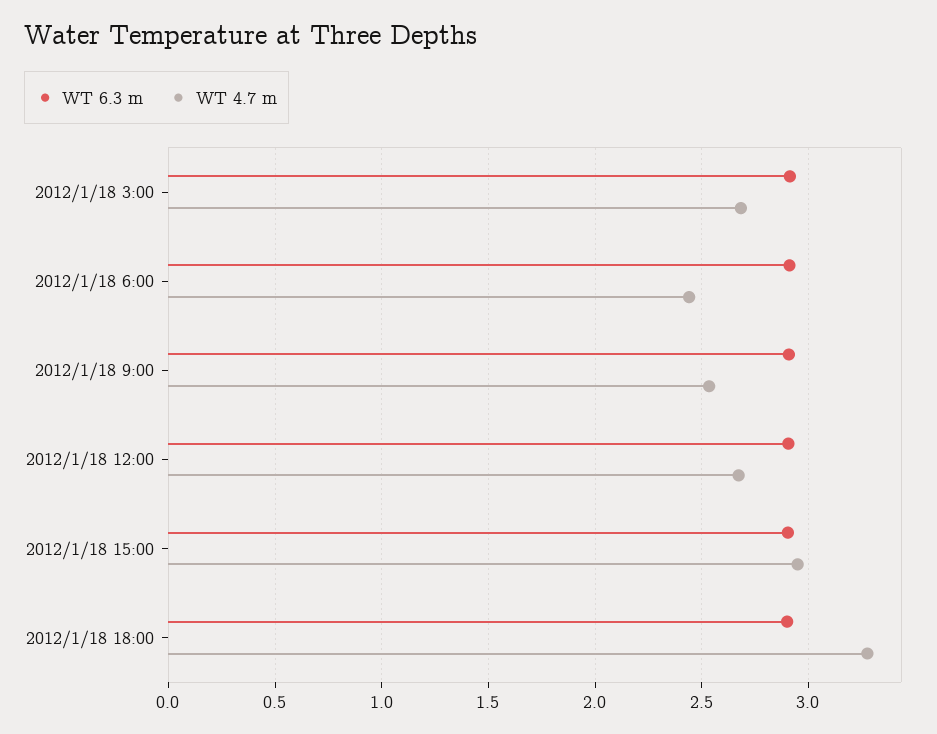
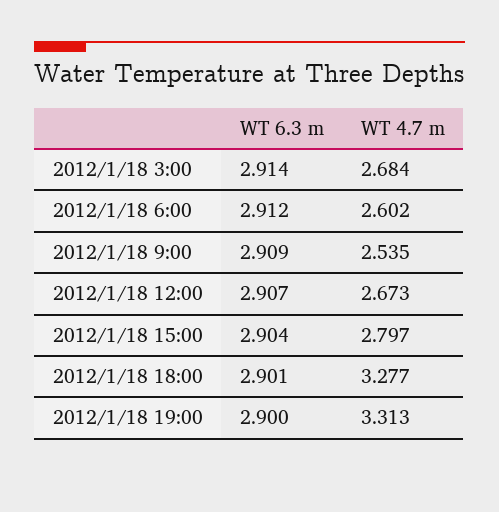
WT 4.7 m, 2012/1/18 6:00: 2.45 -> 2.602
WT 4.7 m, 2012/1/18 15:00: 2.95 -> 2.797
WT 6.3 m, 2012/1/18 19:00: none -> 2.9
WT 4.7 m, 2012/1/18 19:00: none -> 3.313

